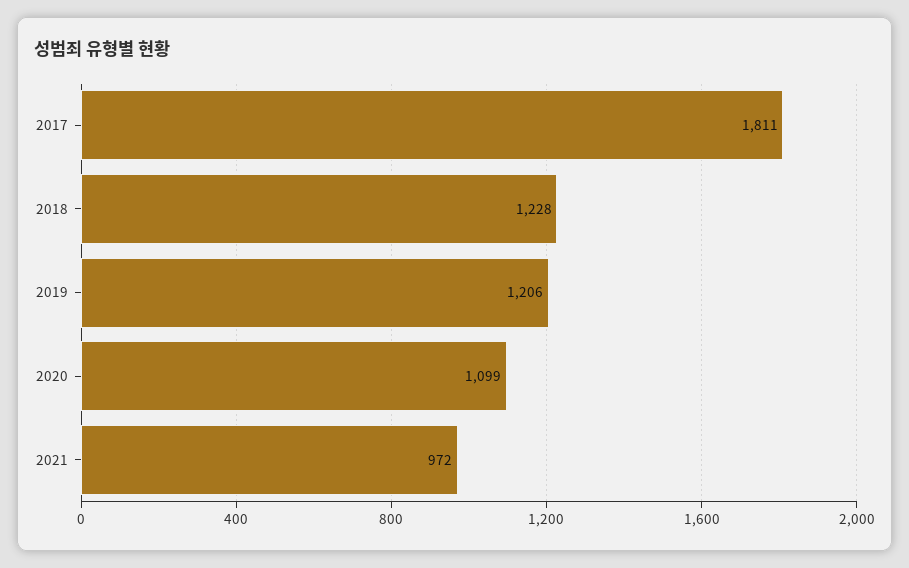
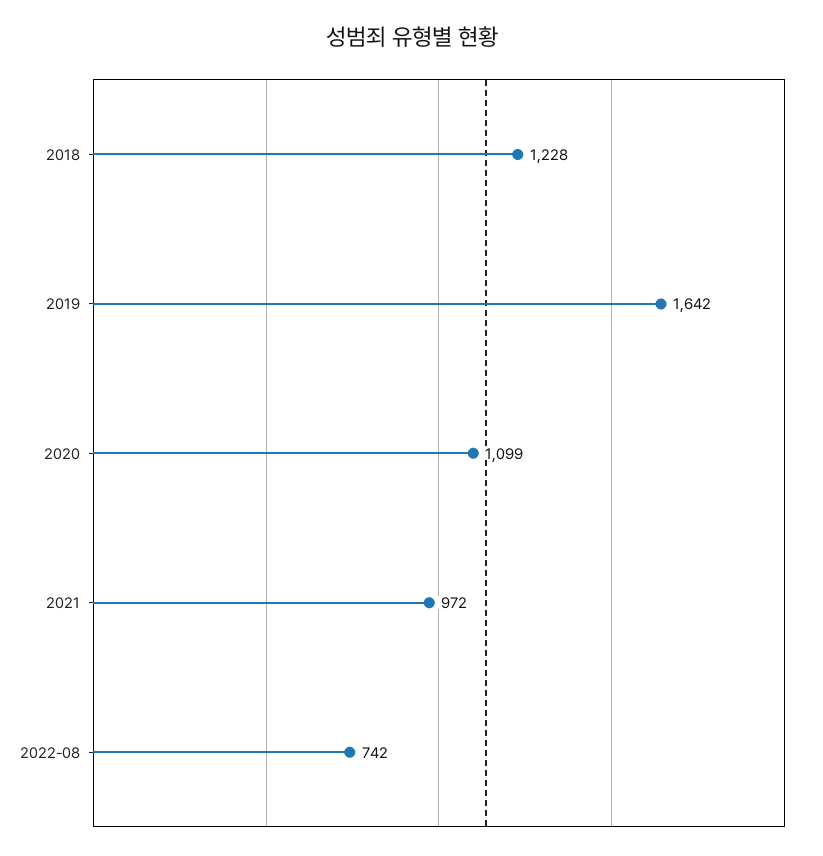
2017: 1811 -> none
2019: 1206 -> 1642
2022-08: none -> 742

